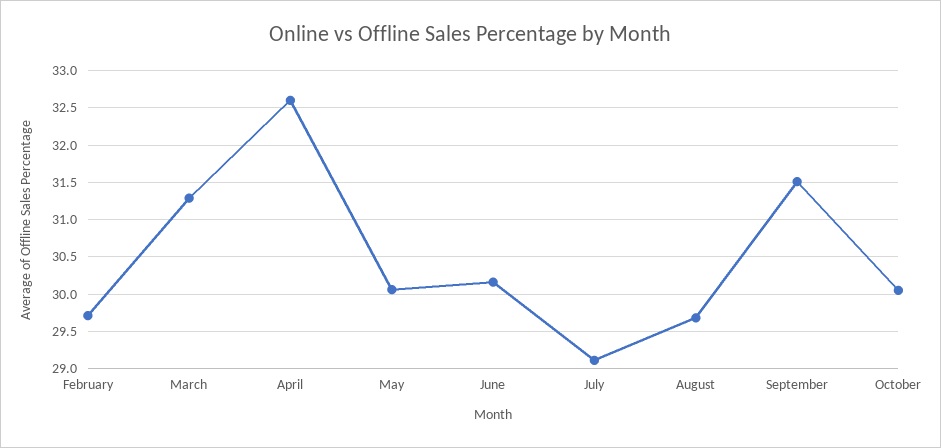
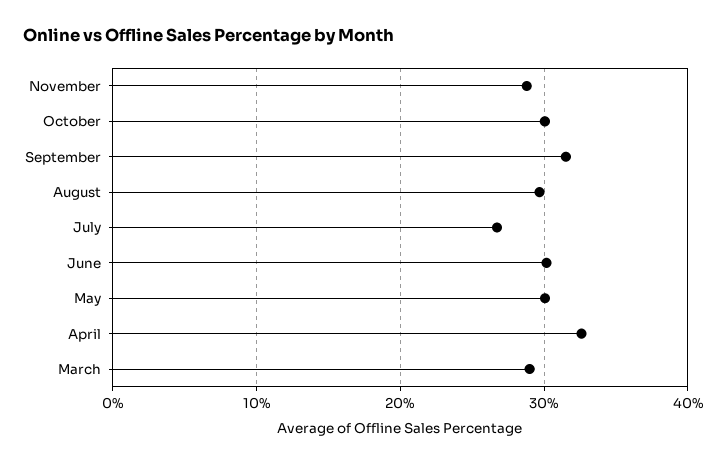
February: 29.7 -> none
March: 31.3 -> 29
July: 29.1 -> 27
November: none -> 29

